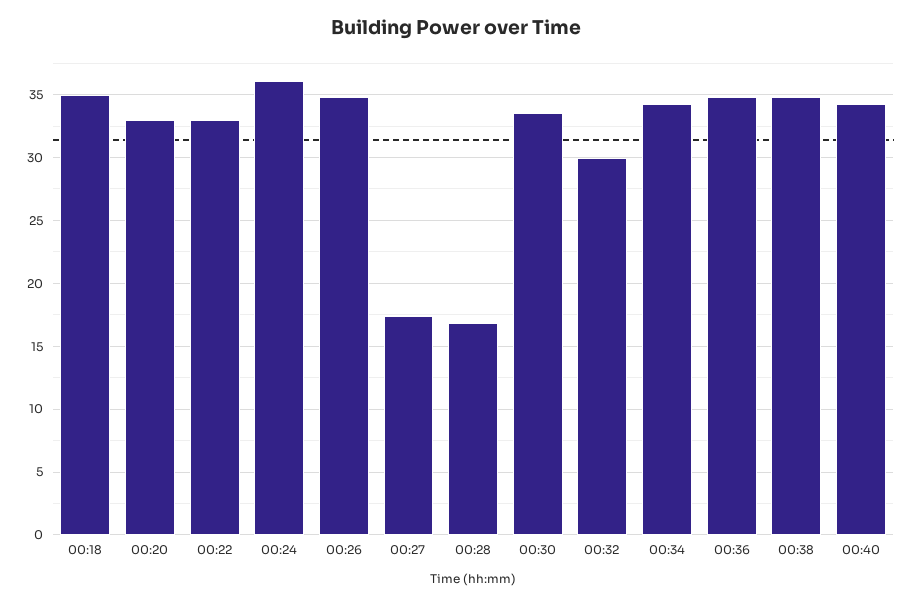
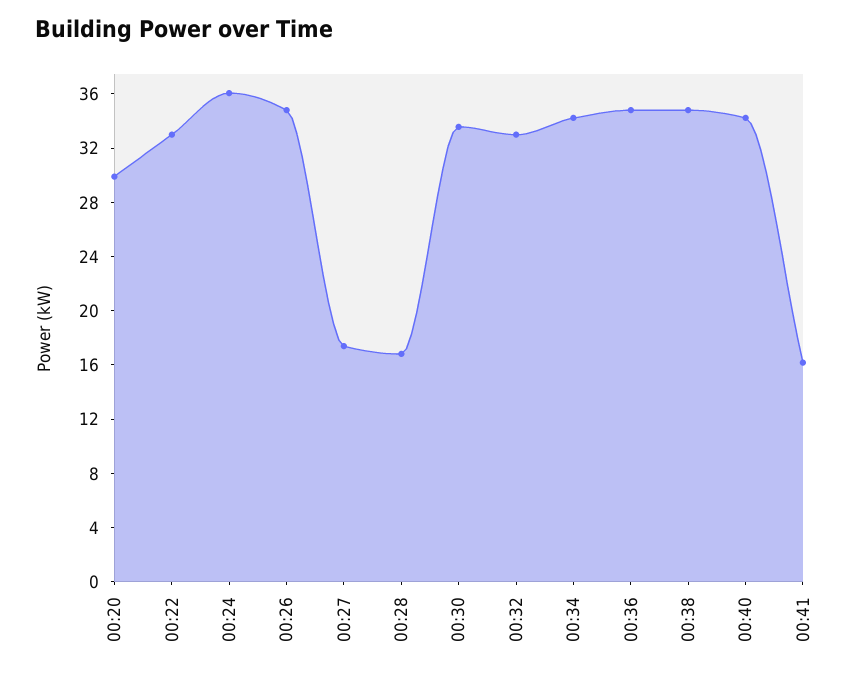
00:18: 35 -> none
00:20: 33 -> 30
00:32: 30 -> 33
00:41: none -> 16

